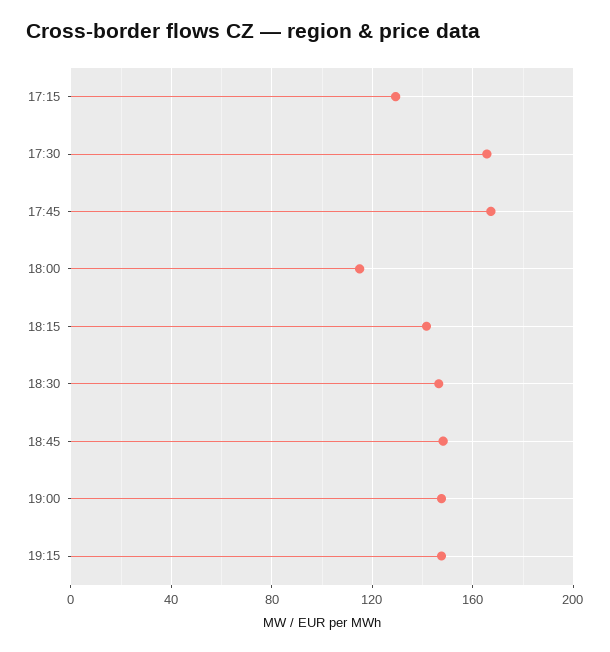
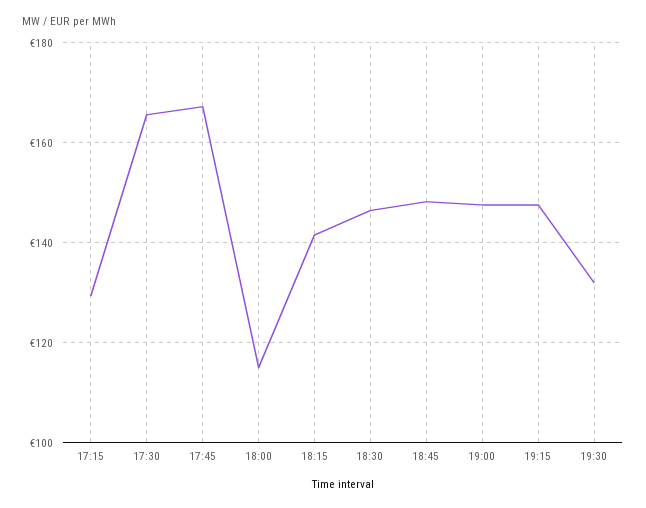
19:30: none -> 132

